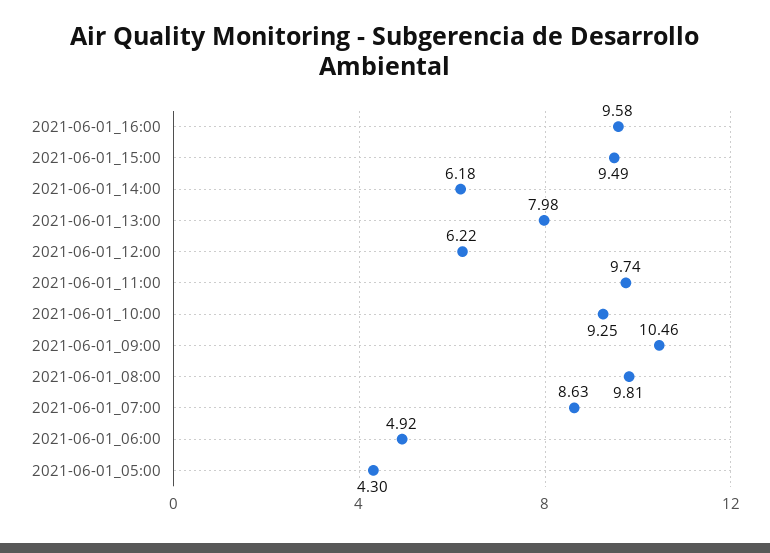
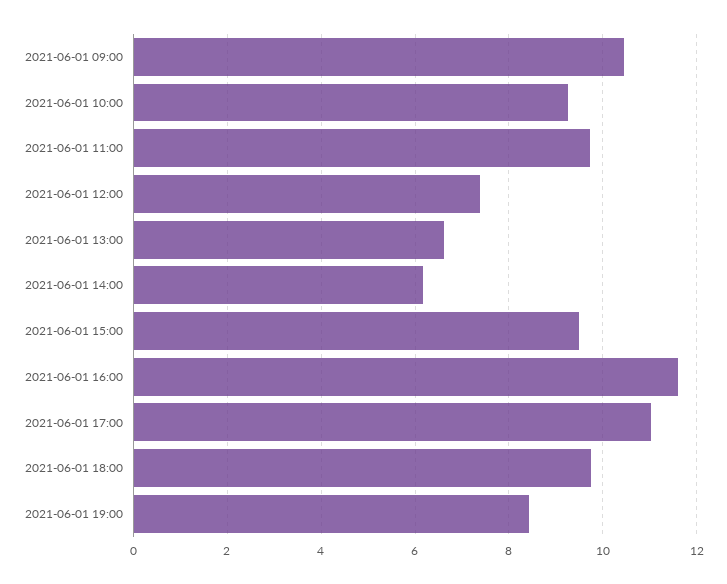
2021-06-01_16:00: 9.58 -> 11.6
2021-06-01_13:00: 7.98 -> 6.6
2021-06-01_12:00: 6.22 -> 7.4
2021-06-01_08:00: 9.81 -> none
2021-06-01_07:00: 8.63 -> none
2021-06-01_06:00: 4.92 -> none
2021-06-01_05:00: 4.3 -> none
2021-06-01 17:00: none -> 11
2021-06-01 18:00: none -> 9.8
2021-06-01 19:00: none -> 8.4

